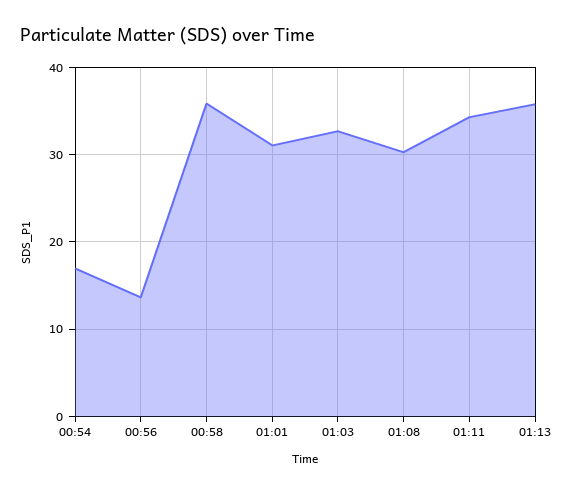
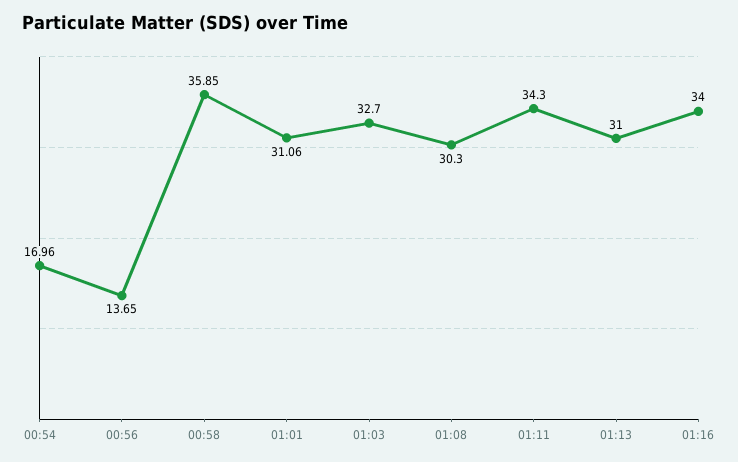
01:13: 36 -> 31
01:16: none -> 34

